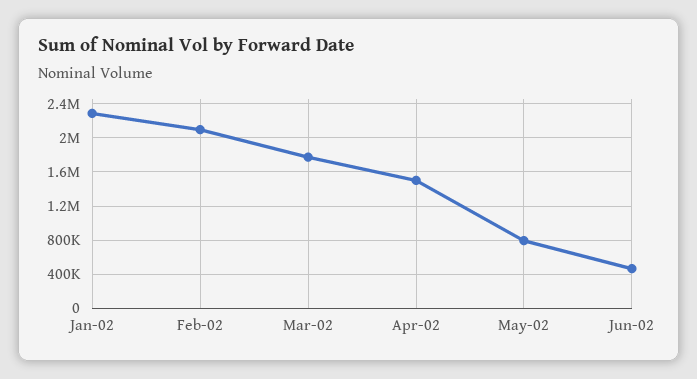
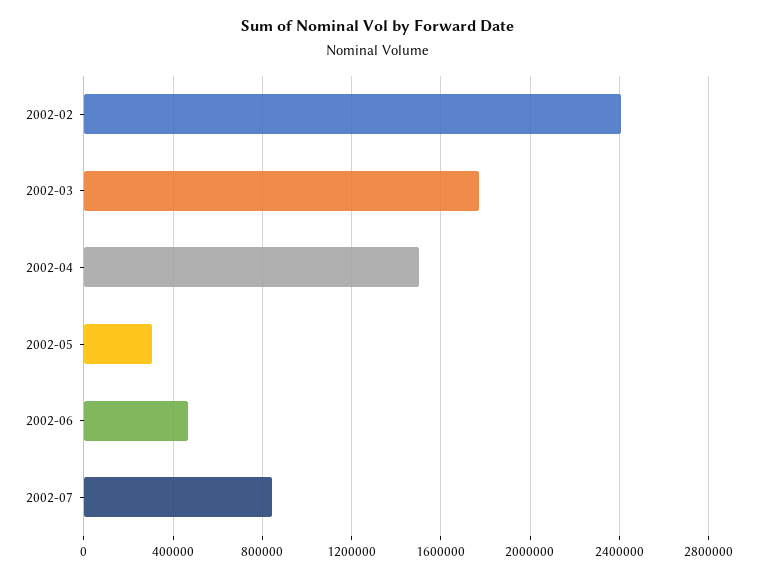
Jan-02: 2300000 -> none
Feb-02: 2100000 -> 2400000
May-02: 800000 -> 300000
2002-07: none -> 850000

